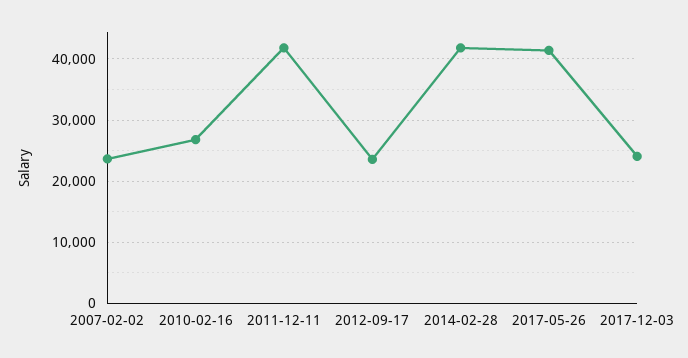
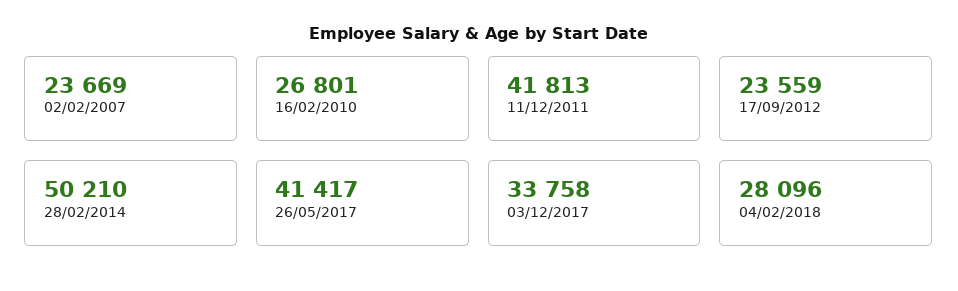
2014-02-28: 42000 -> 50210
2017-12-03: 24000 -> 33758
04/02/2018: none -> 28096

